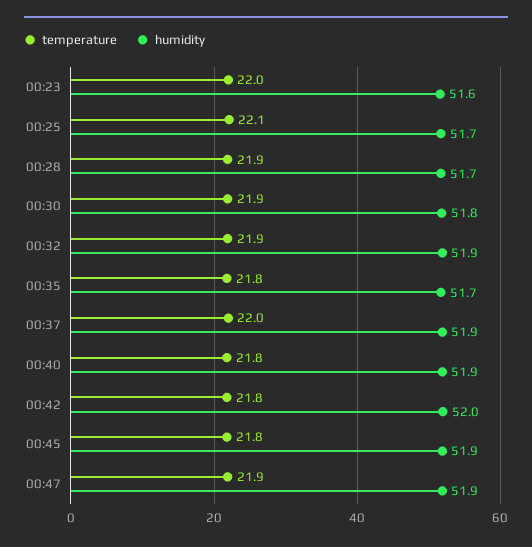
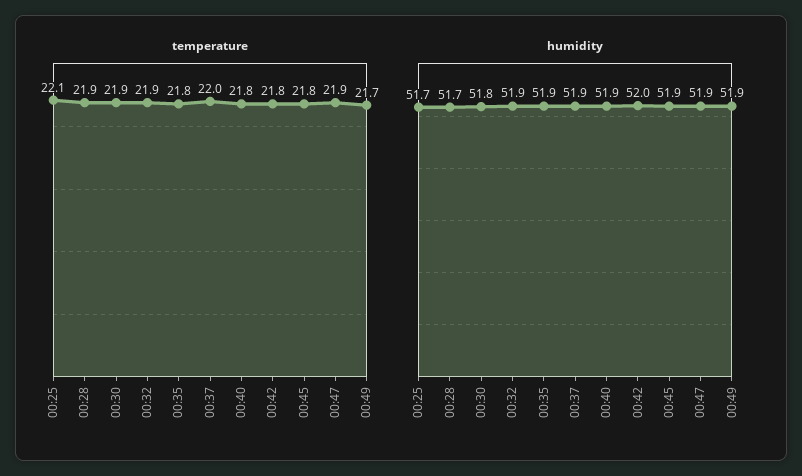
temperature, 00:23: 22 -> none
humidity, 00:23: 51.6 -> none
humidity, 00:35: 51.7 -> 51.9
temperature, 00:49: none -> 21.7
humidity, 00:49: none -> 51.9

